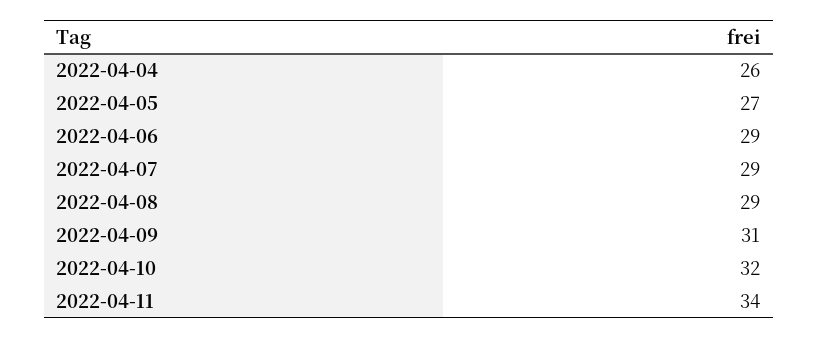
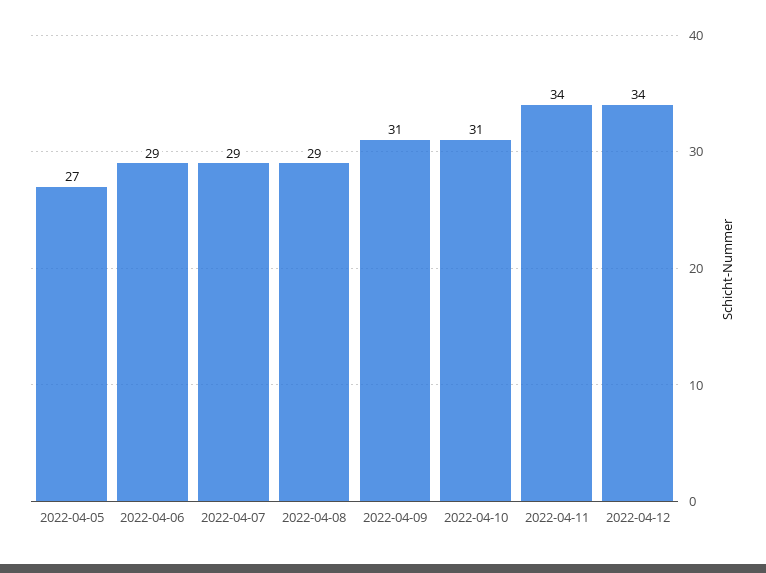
2022-04-04: 26 -> none
2022-04-10: 32 -> 31
2022-04-12: none -> 34

